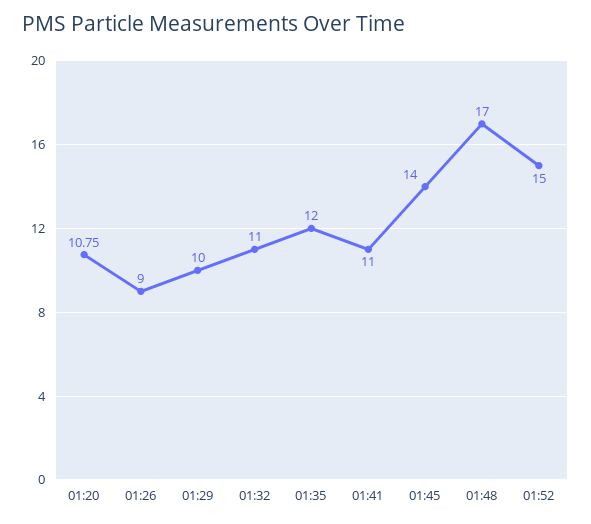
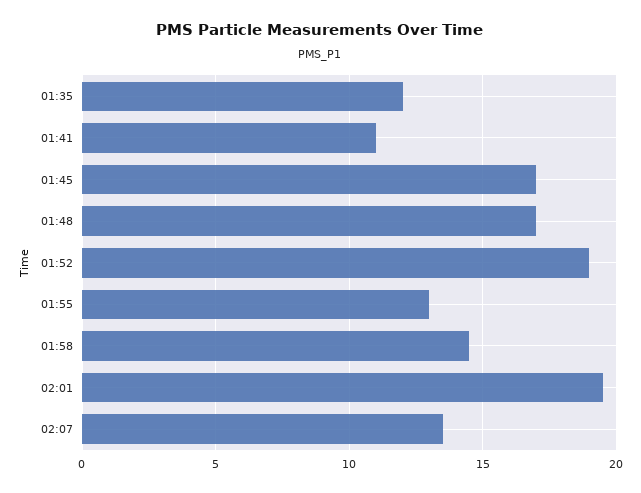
01:20: 10.75 -> none
01:26: 9 -> none
01:29: 10 -> none
01:32: 11 -> none
01:45: 14 -> 17
01:52: 15 -> 19
01:55: none -> 13
01:58: none -> 14.5
02:01: none -> 19.5
02:07: none -> 13.5

